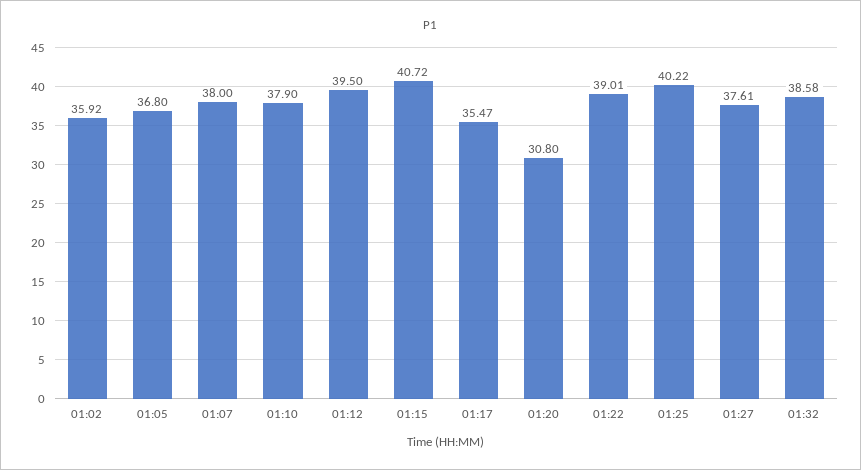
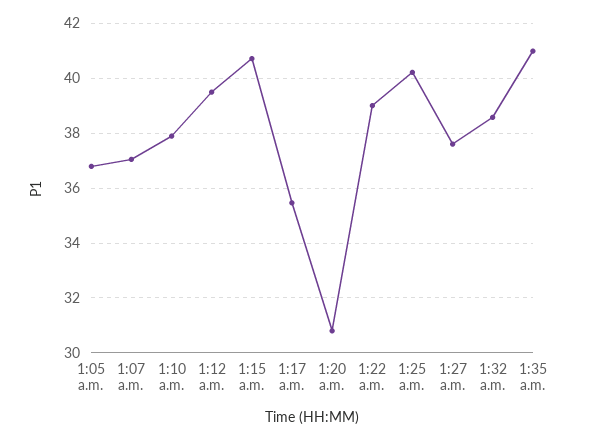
01:02: 35.92 -> none
01:07: 38 -> 37
1:35 a.m.: none -> 41

